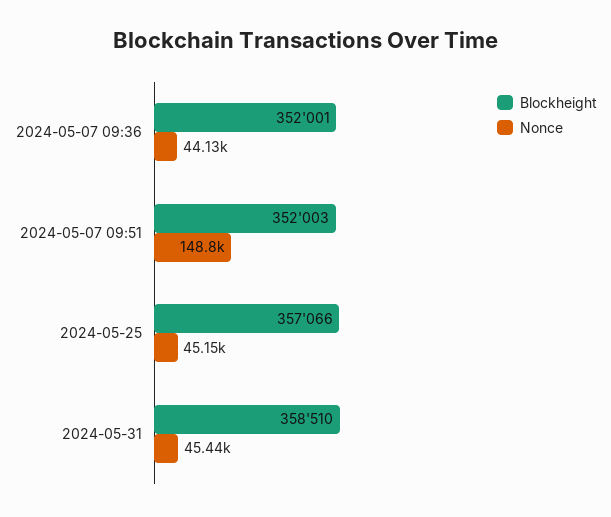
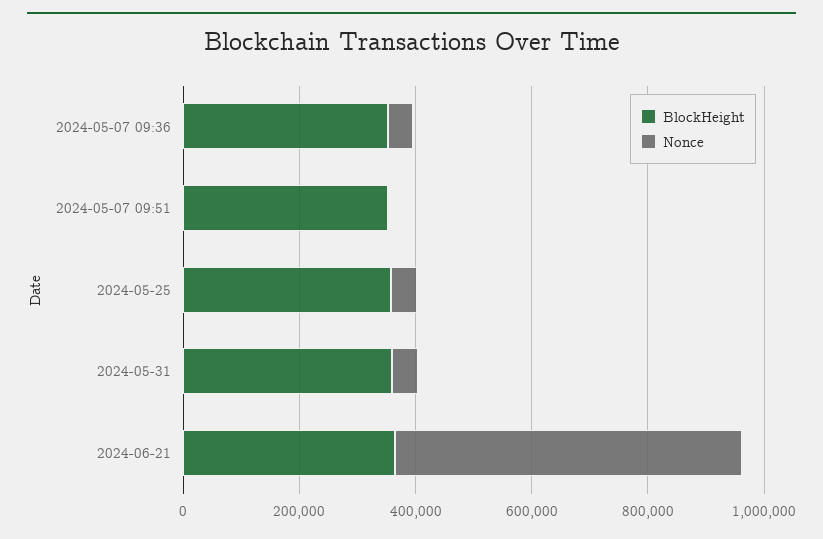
Nonce, 2024-05-07 09:51: 148800 -> 0
Blockheight, 2024-06-21: none -> 350000
Nonce, 2024-06-21: none -> 600000

